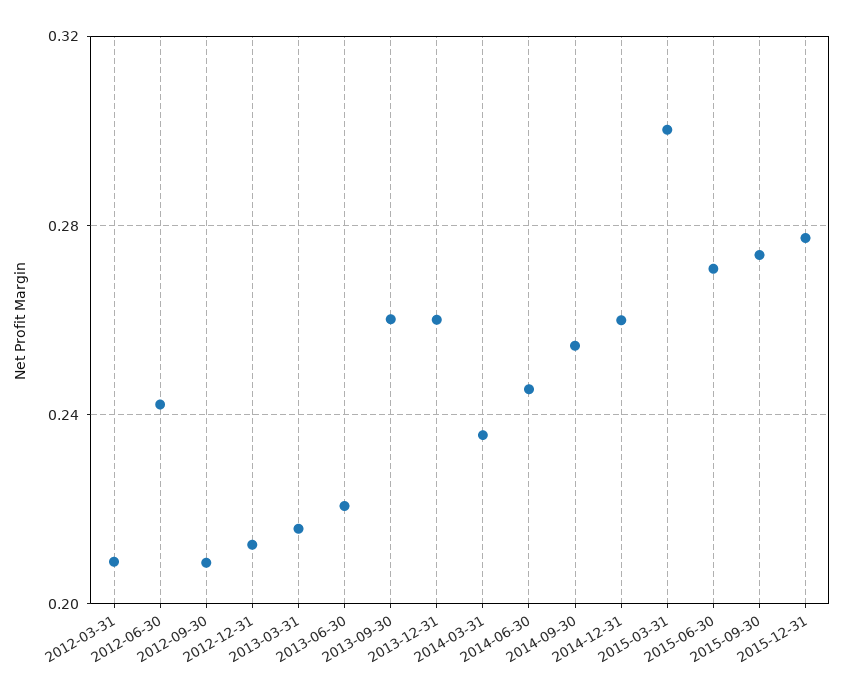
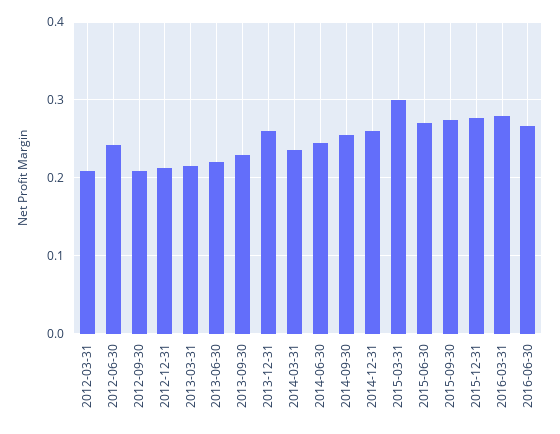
2013-09-30: 0.26 -> 0.23
2016-03-31: none -> 0.28
2016-06-30: none -> 0.27

